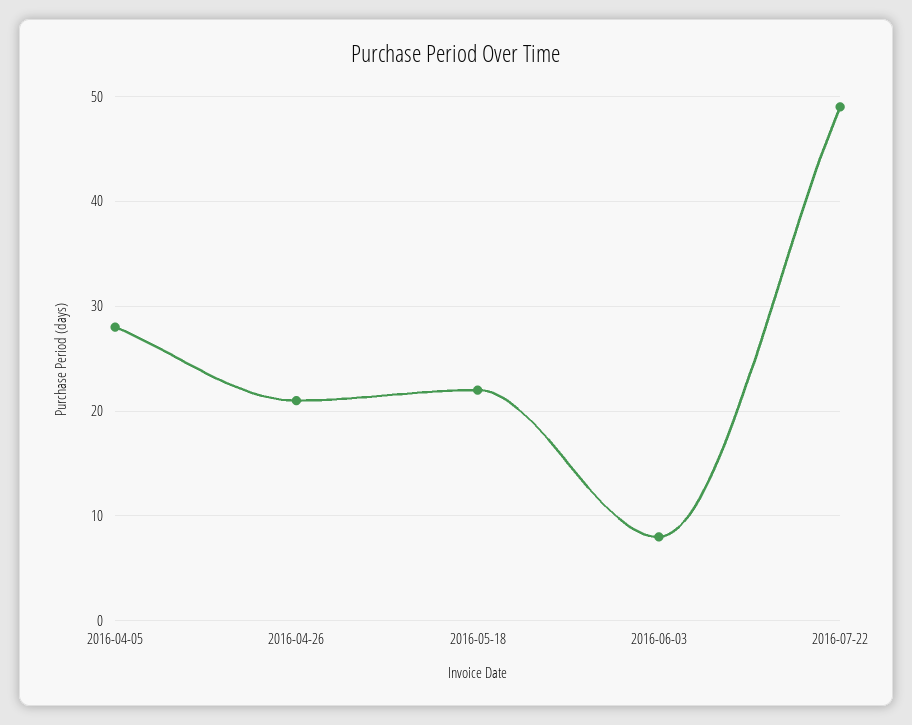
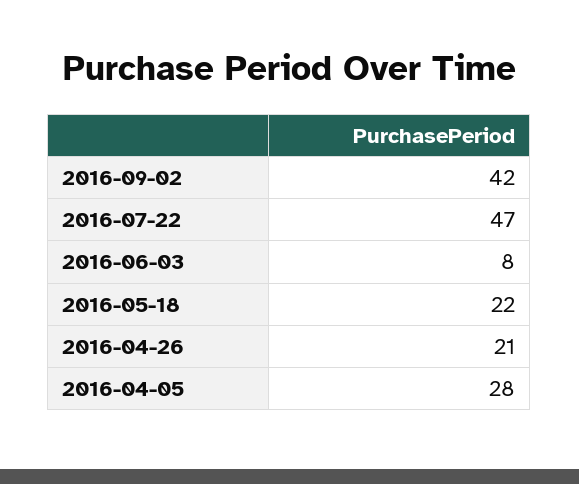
2016-07-22: 49 -> 47
2016-09-02: none -> 42

